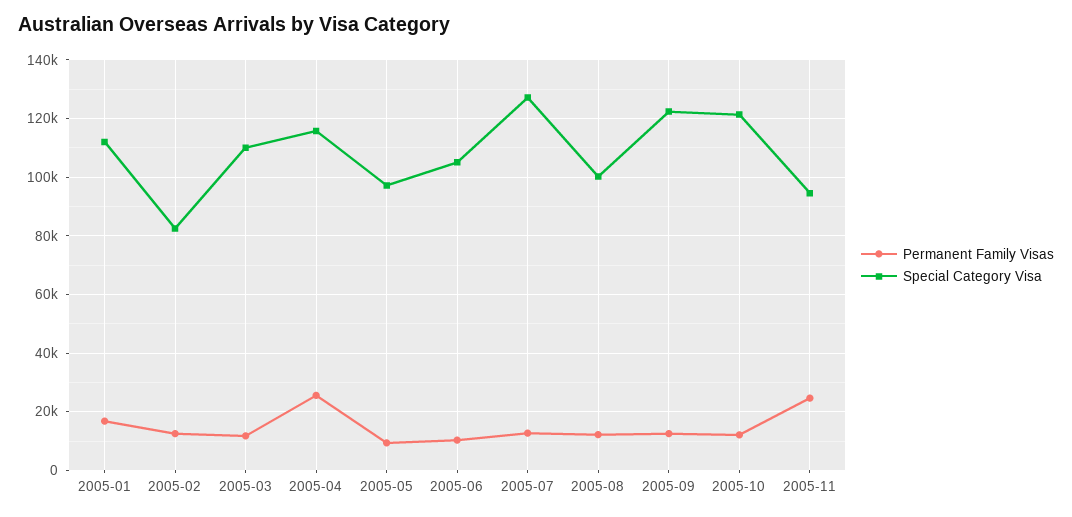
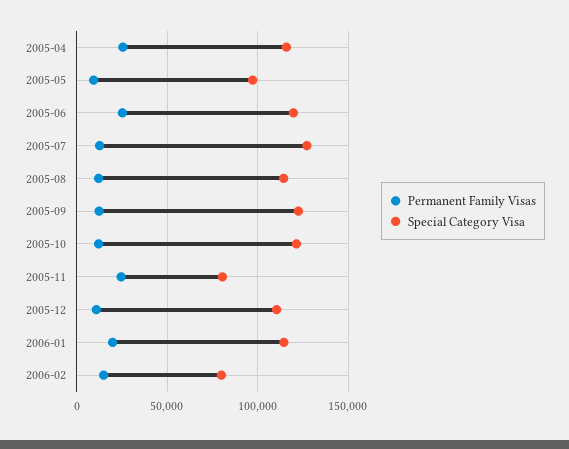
Permanent Family Visas, 2005-01: 17500 -> none
Special Category Visa, 2005-01: 112500 -> none
Permanent Family Visas, 2005-02: 12500 -> none
Special Category Visa, 2005-02: 82500 -> none
Permanent Family Visas, 2005-03: 12500 -> none
Special Category Visa, 2005-03: 110000 -> none
Permanent Family Visas, 2005-06: 10000 -> 25000
Special Category Visa, 2005-06: 105000 -> 120000
Special Category Visa, 2005-08: 100000 -> 115000
Special Category Visa, 2005-11: 95000 -> 80000
Permanent Family Visas, 2005-12: none -> 10000
Special Category Visa, 2005-12: none -> 110000
Permanent Family Visas, 2006-01: none -> 20000
Special Category Visa, 2006-01: none -> 115000
Permanent Family Visas, 2006-02: none -> 15000
Special Category Visa, 2006-02: none -> 80000

